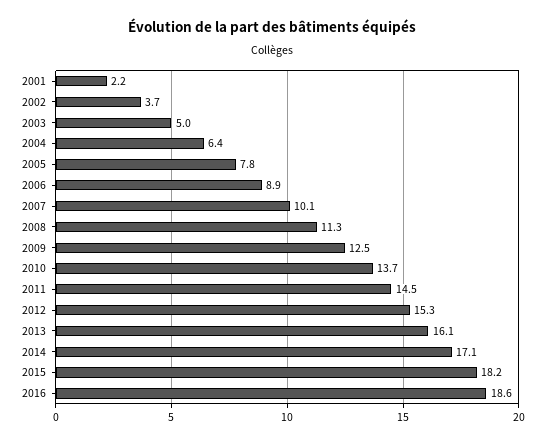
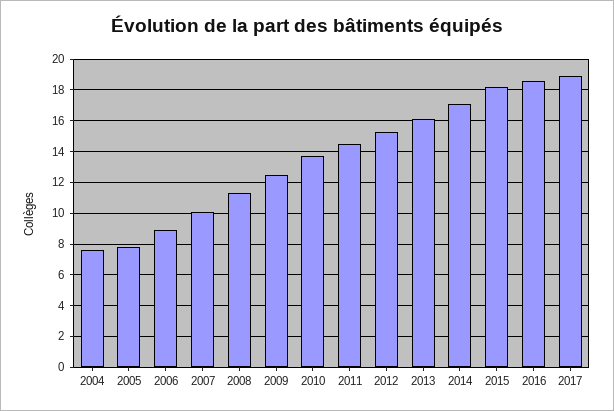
2001: 2.2 -> none
2002: 3.7 -> none
2003: 5 -> none
2004: 6.4 -> 7.5
2017: none -> 19

